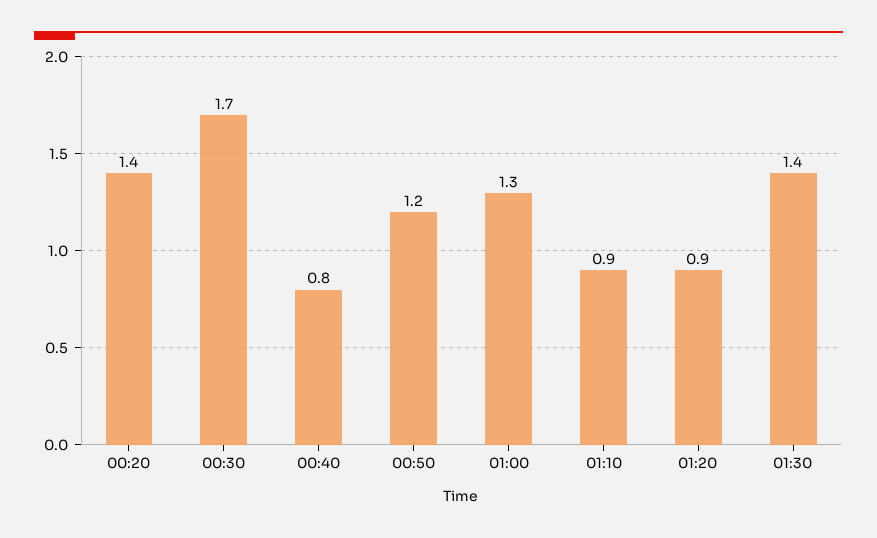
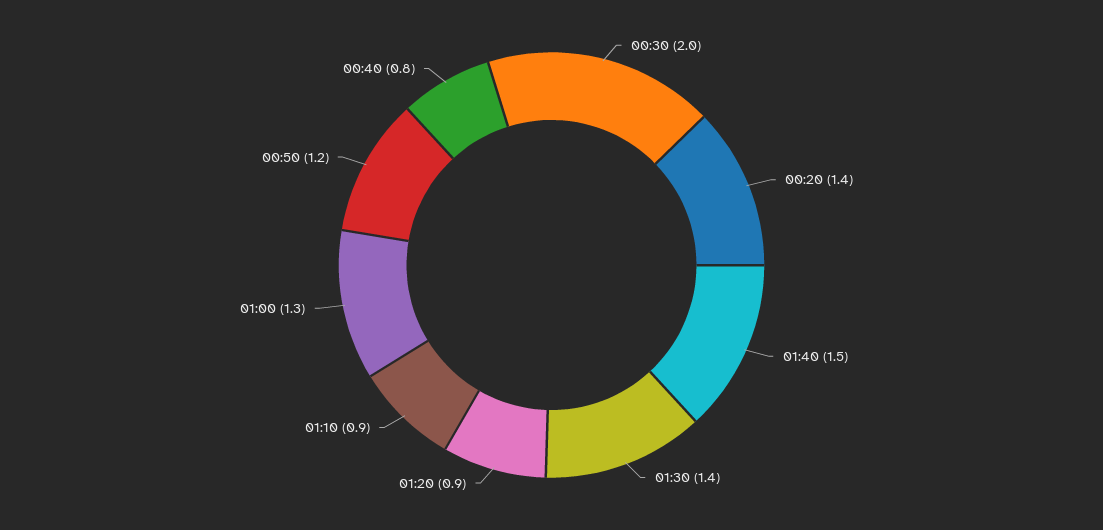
00:30: 1.7 -> 2
01:40: none -> 1.5

